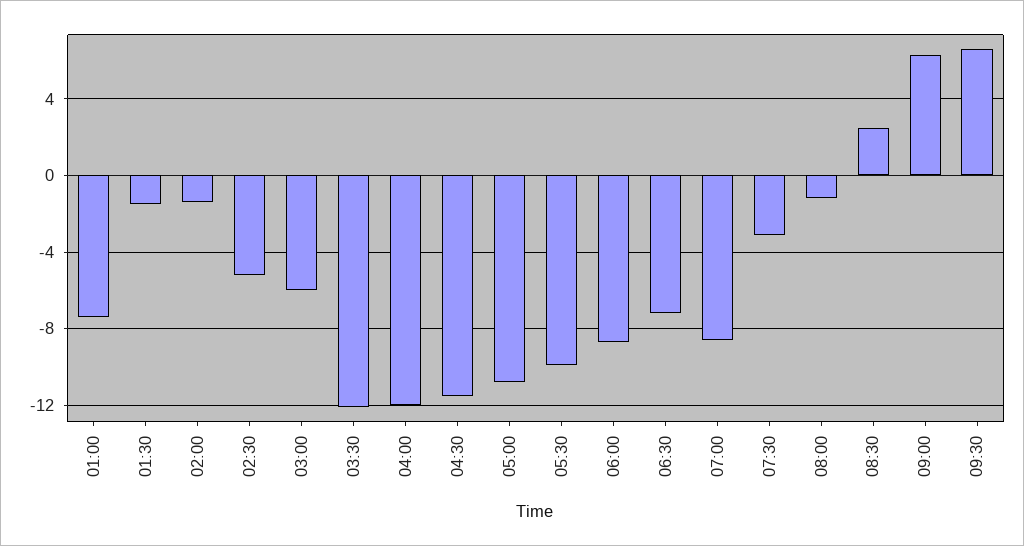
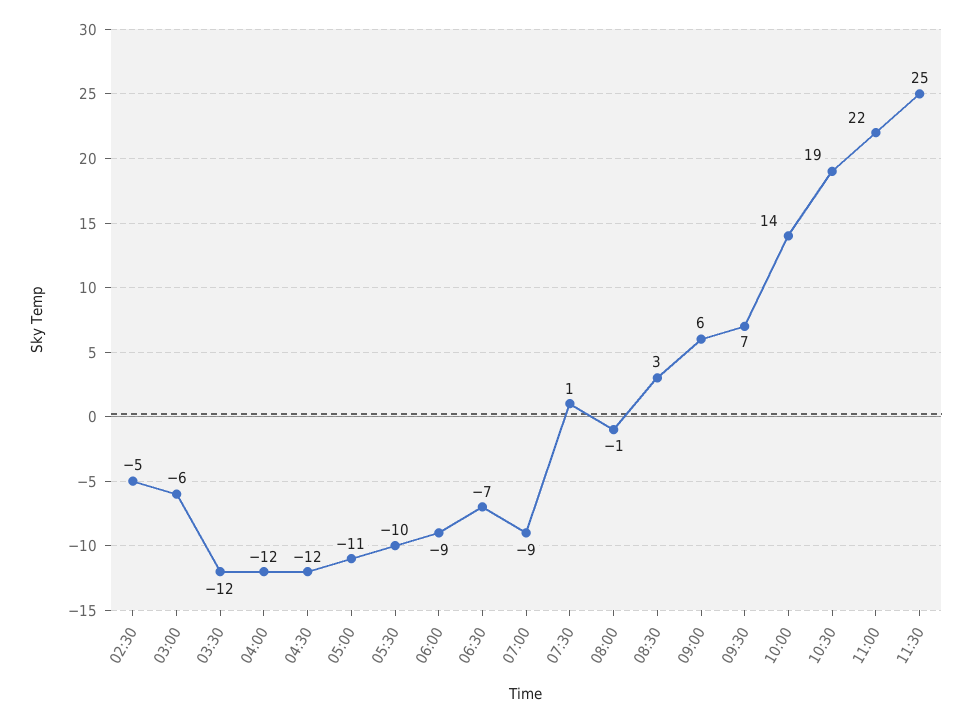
01:00: -7.5 -> none
01:30: -1.5 -> none
02:00: -1.5 -> none
07:30: -3 -> 1
10:00: none -> 14
10:30: none -> 19
11:00: none -> 22
11:30: none -> 25

